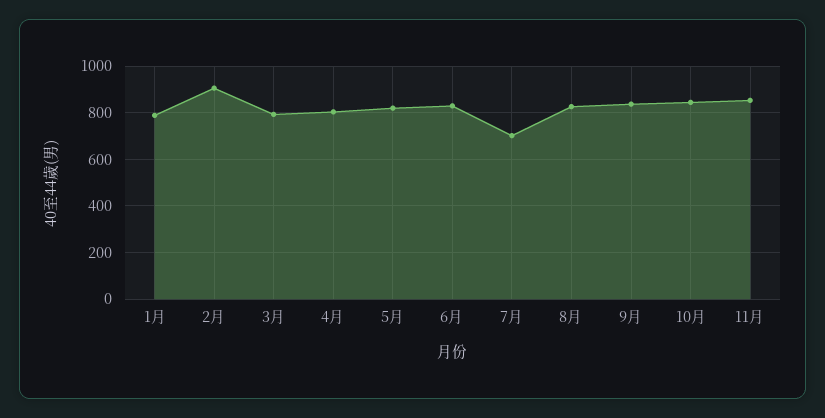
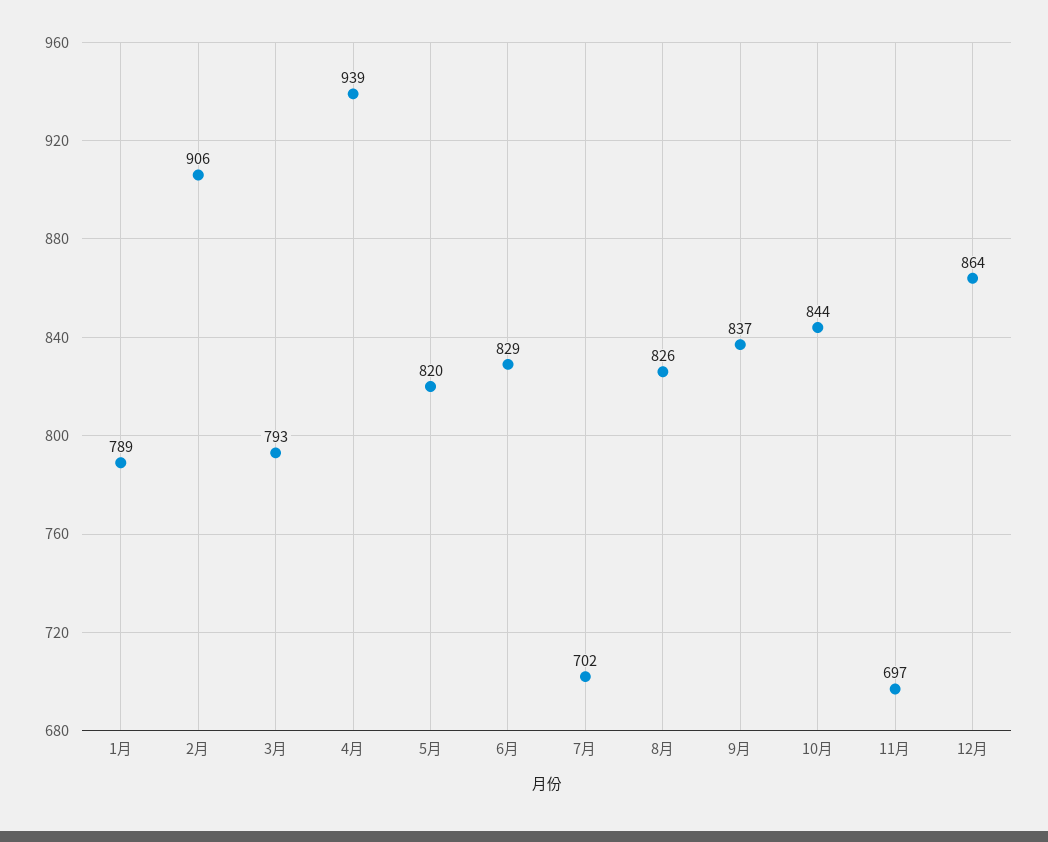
4月: 800 -> 939
11月: 850 -> 697
12月: none -> 864

